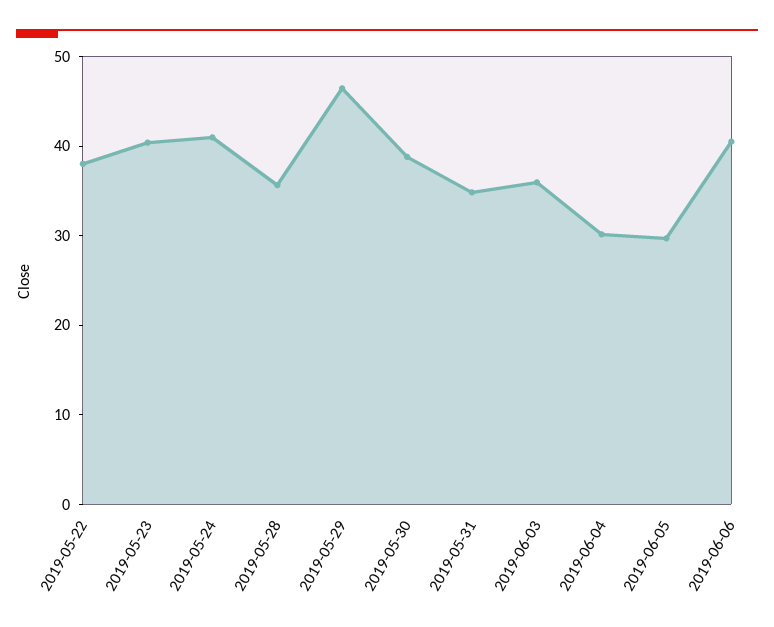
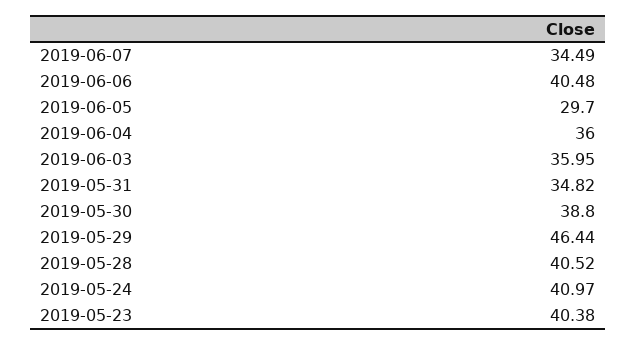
2019-05-22: 38 -> none
2019-05-28: 36 -> 40.52
2019-06-04: 30 -> 36
2019-06-07: none -> 34.49

